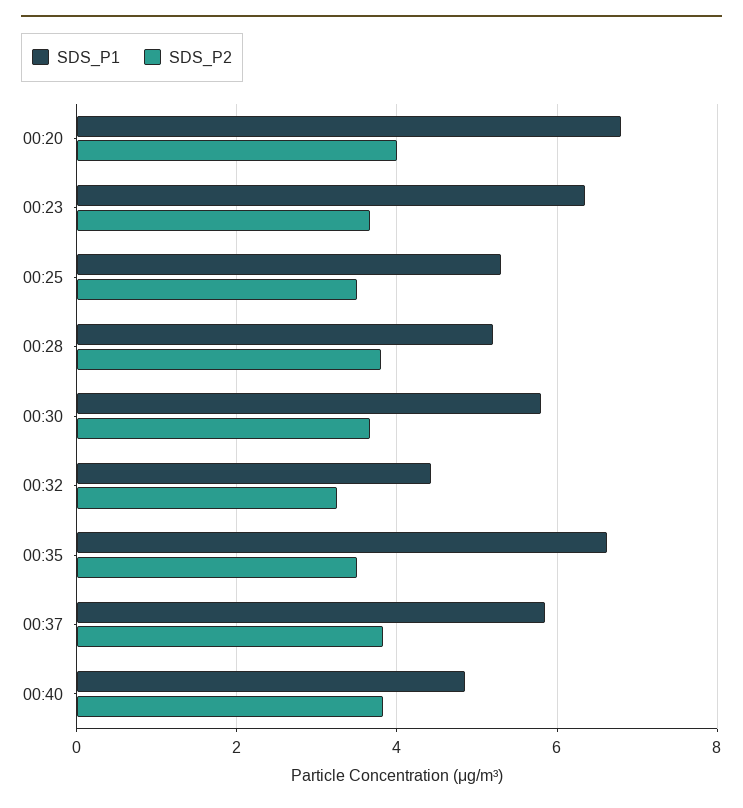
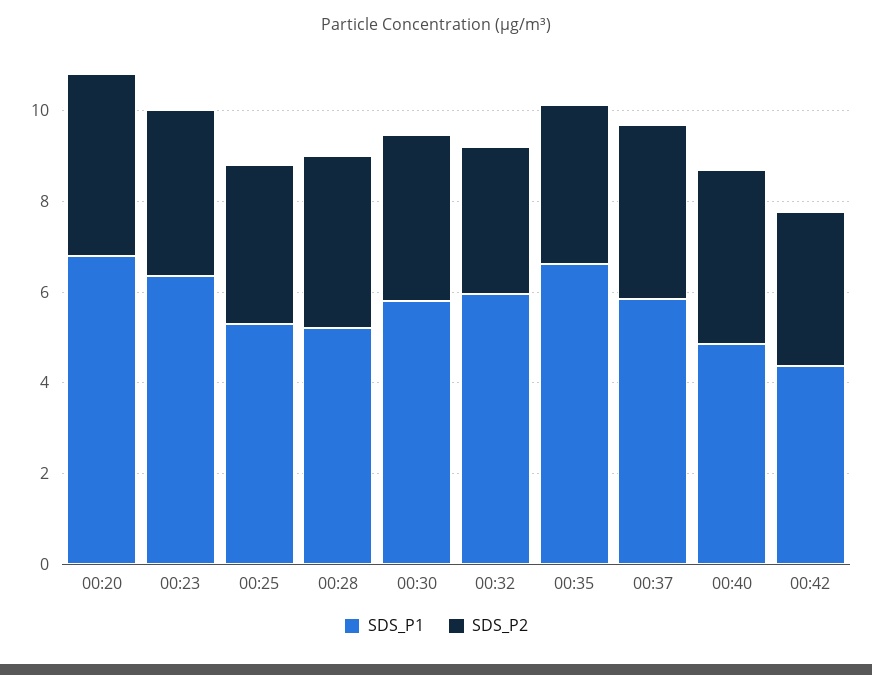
SDS_P1, 00:32: 4.4 -> 6
SDS_P1, 00:42: none -> 4.5
SDS_P2, 00:42: none -> 3.5

